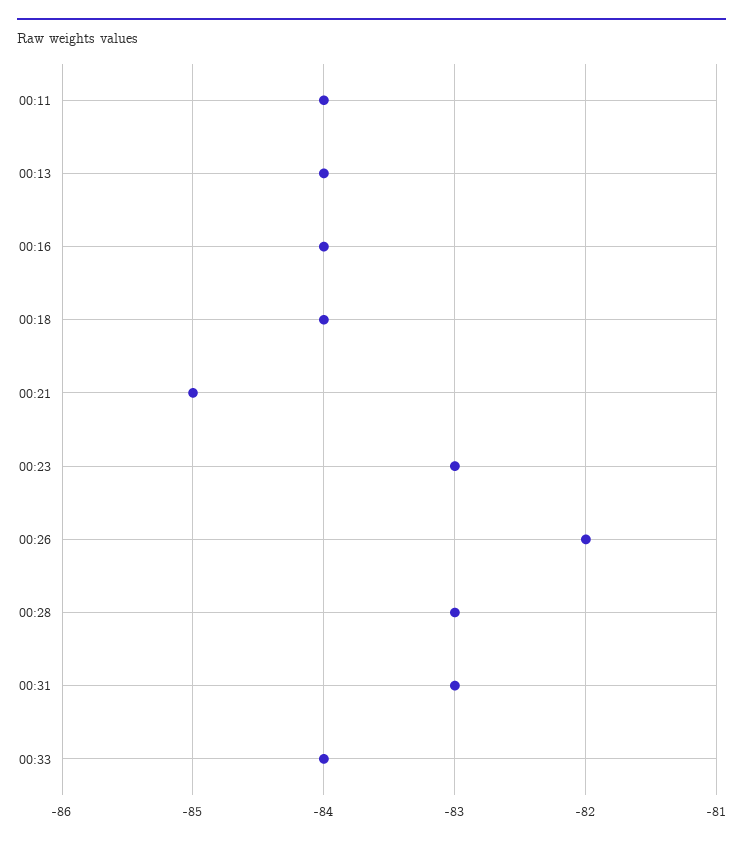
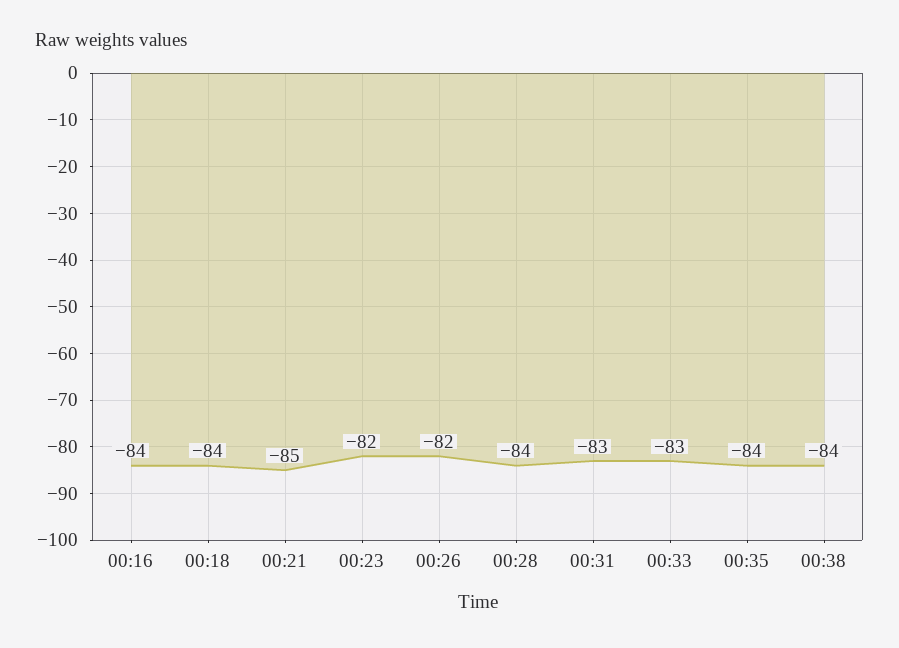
00:11: -84 -> none
00:13: -84 -> none
00:23: -83 -> -82
00:28: -83 -> -84
00:33: -84 -> -83
00:35: none -> -84
00:38: none -> -84

